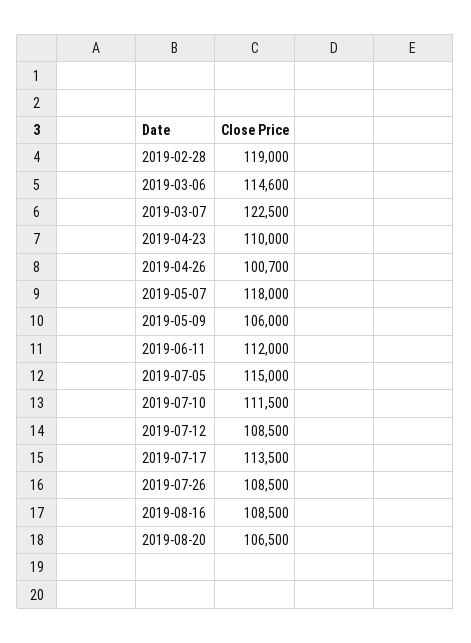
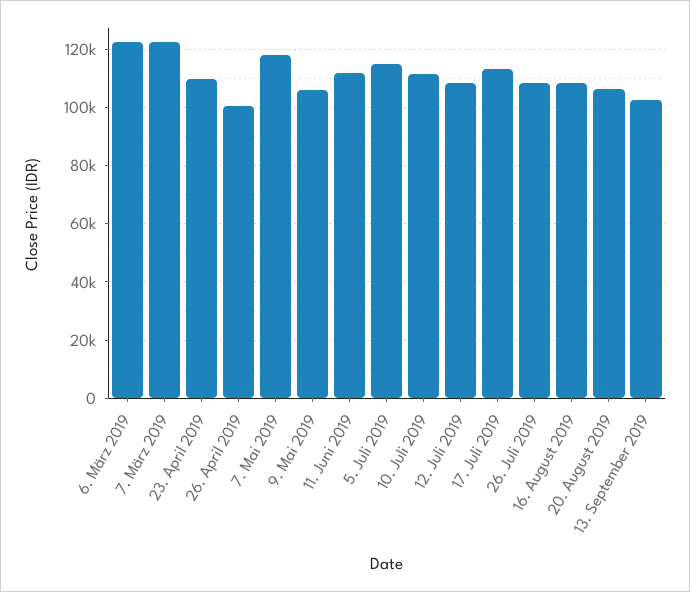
2019-02-28: 119000 -> none
2019-03-06: 114600 -> 122500
13. September 2019: none -> 102500

